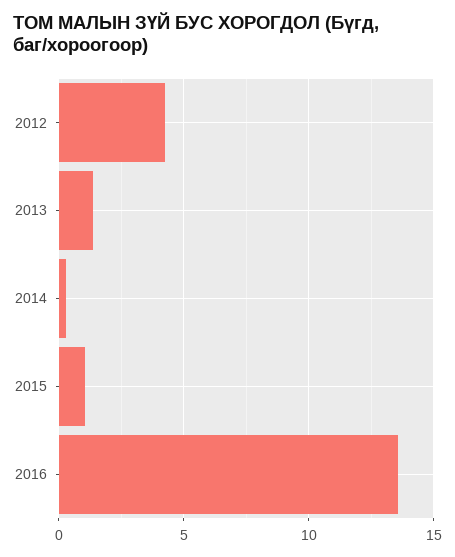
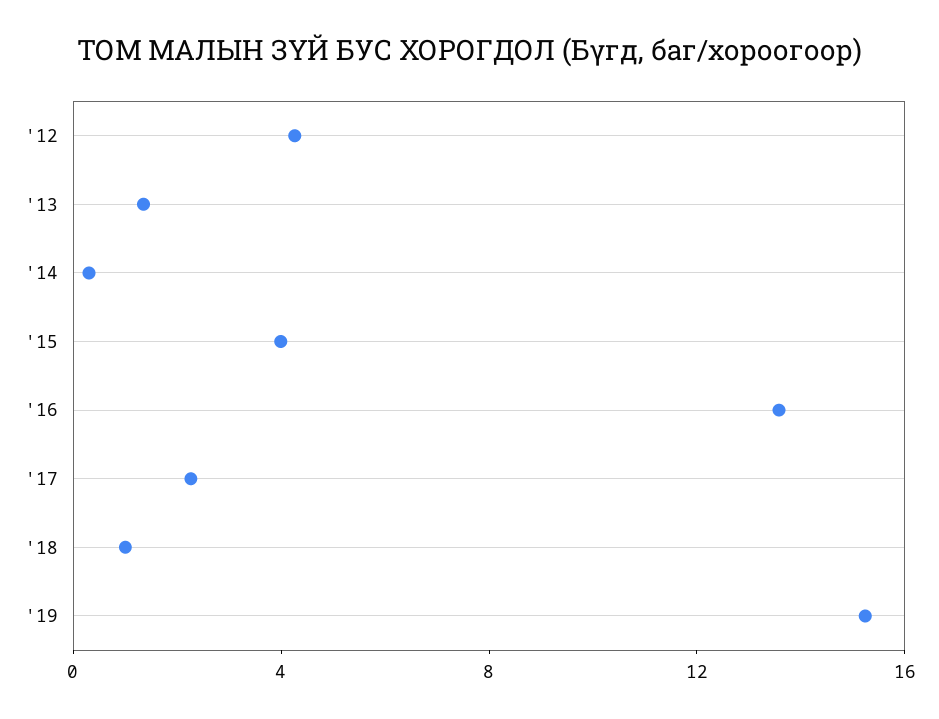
2015: 1 -> 4
'17: none -> 2
'18: none -> 1
'19: none -> 15

